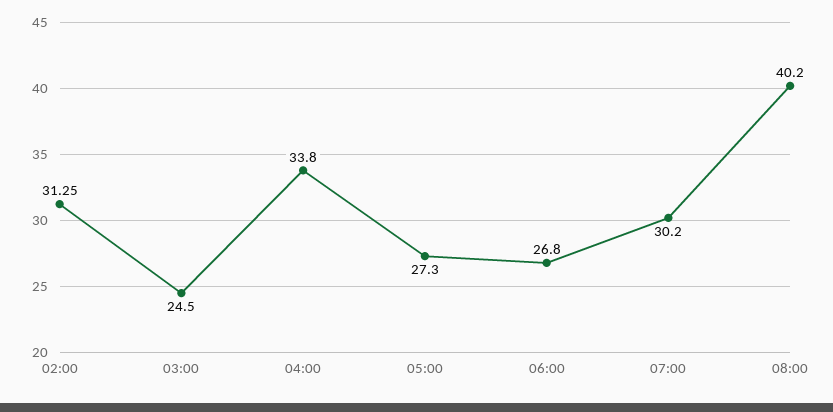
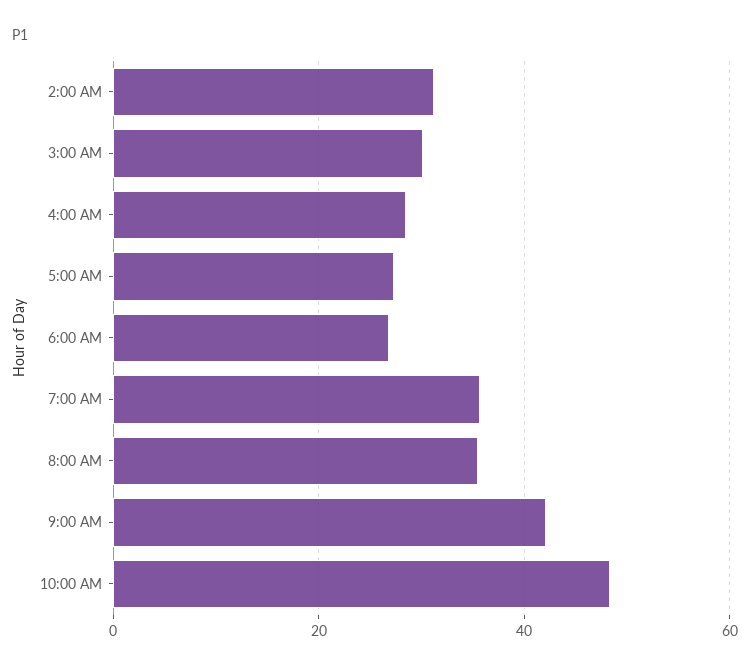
03:00: 24.5 -> 30
04:00: 33.8 -> 28
07:00: 30.2 -> 36
08:00: 40.2 -> 36
9:00 AM: none -> 42
10:00 AM: none -> 48

